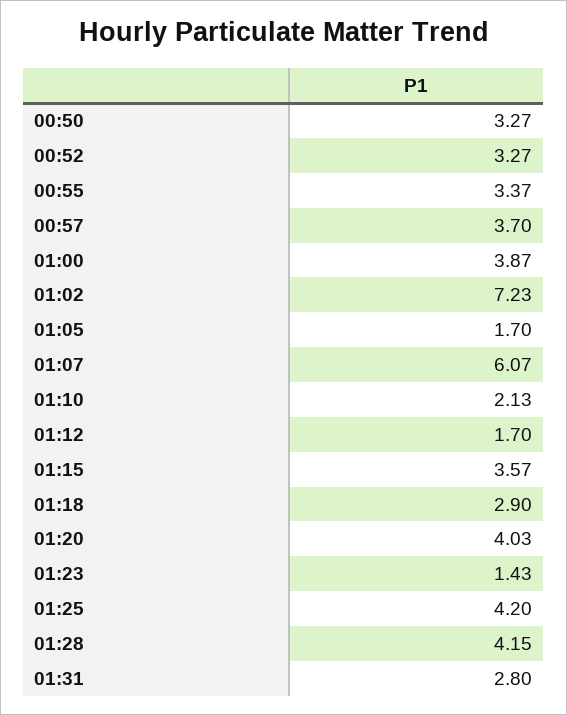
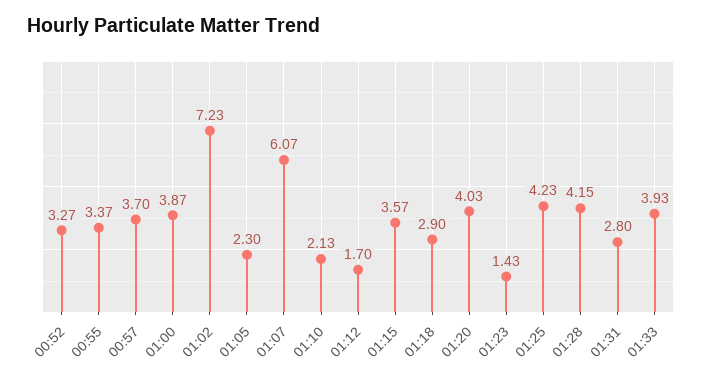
00:50: 3.27 -> none
01:05: 1.7 -> 2.3
01:25: 4.2 -> 4.23
01:33: none -> 3.93

